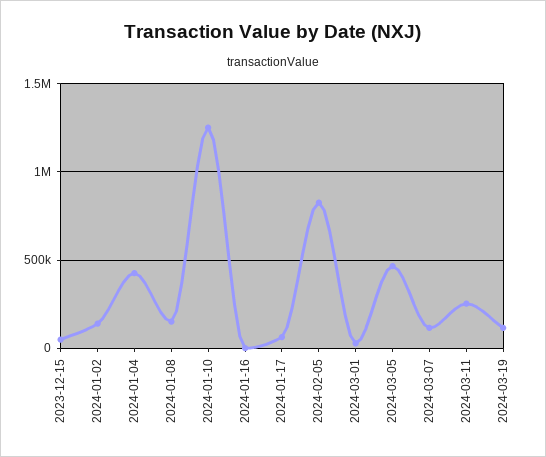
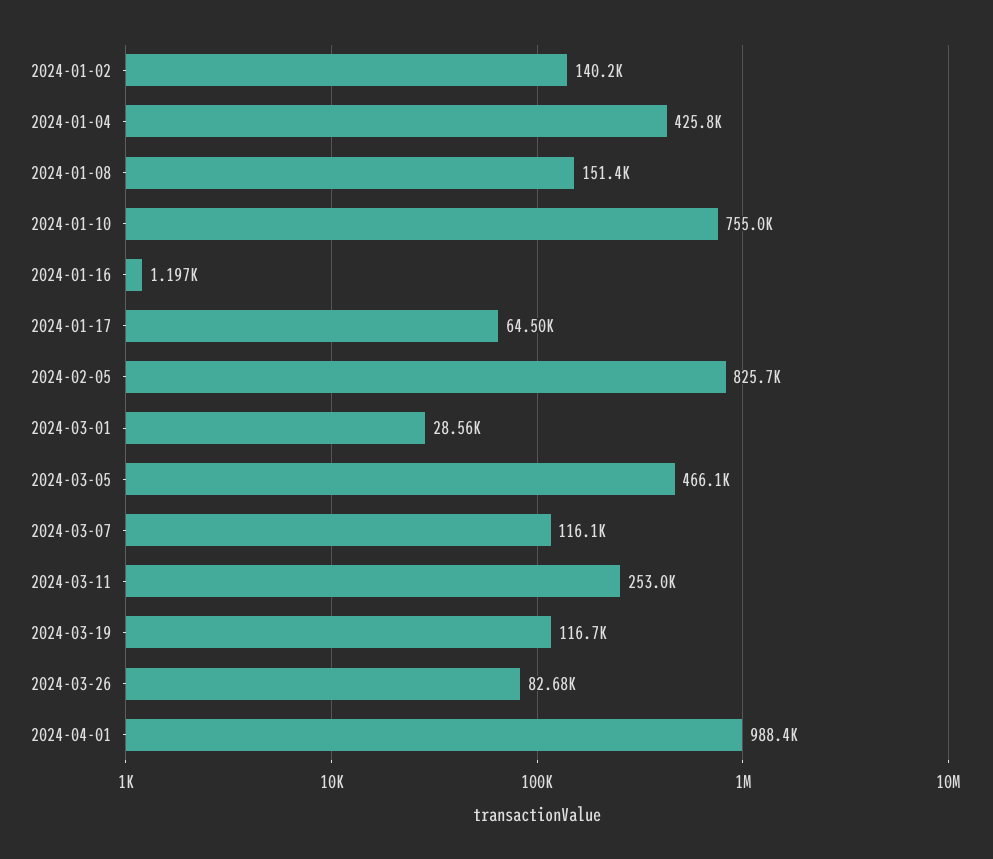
2023-12-15: 50000 -> none
2024-01-10: 1250000 -> 755000
2024-03-26: none -> 82680
2024-04-01: none -> 988400

